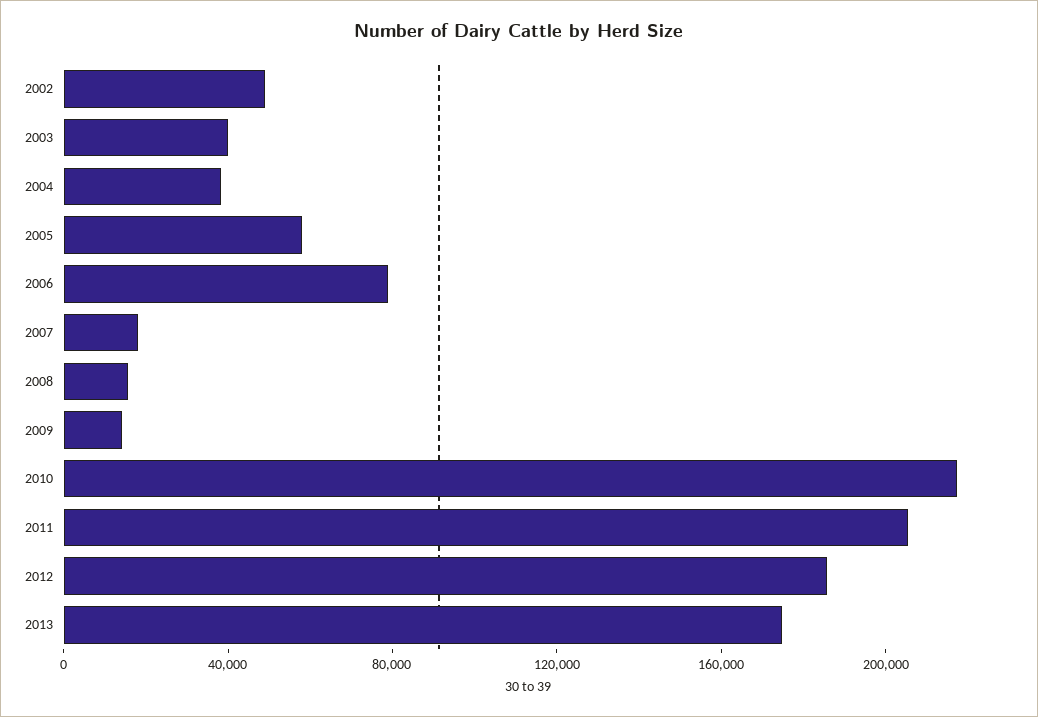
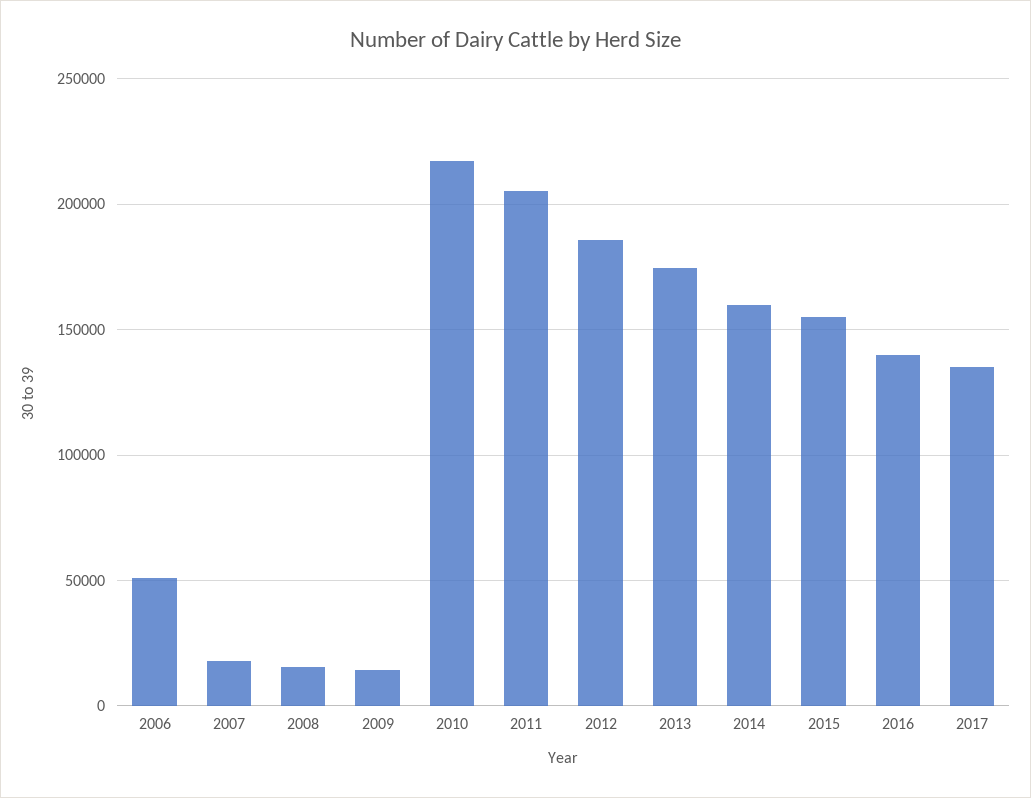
2002: 50000 -> none
2003: 40000 -> none
2004: 40000 -> none
2005: 60000 -> none
2006: 80000 -> 50000
2014: none -> 160000
2015: none -> 155000
2016: none -> 140000
2017: none -> 135000

